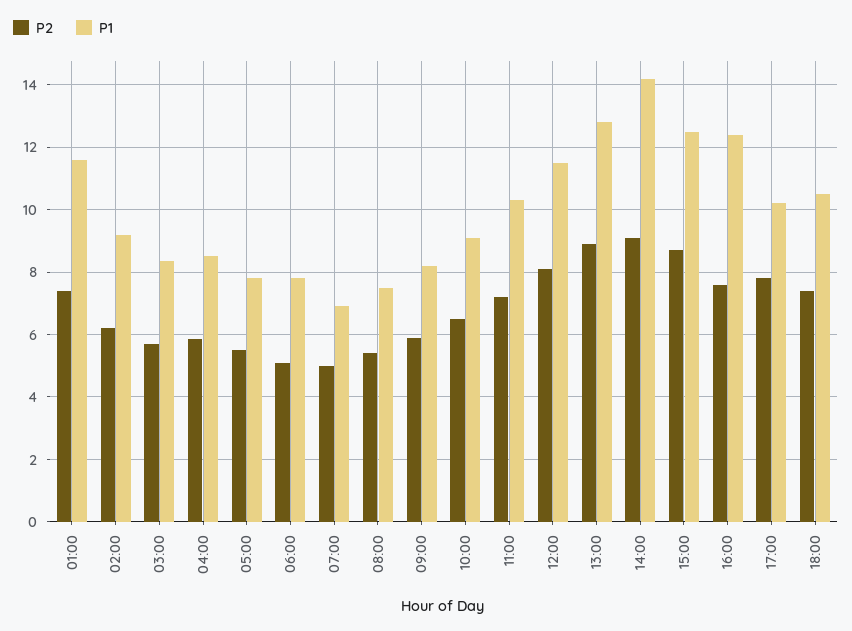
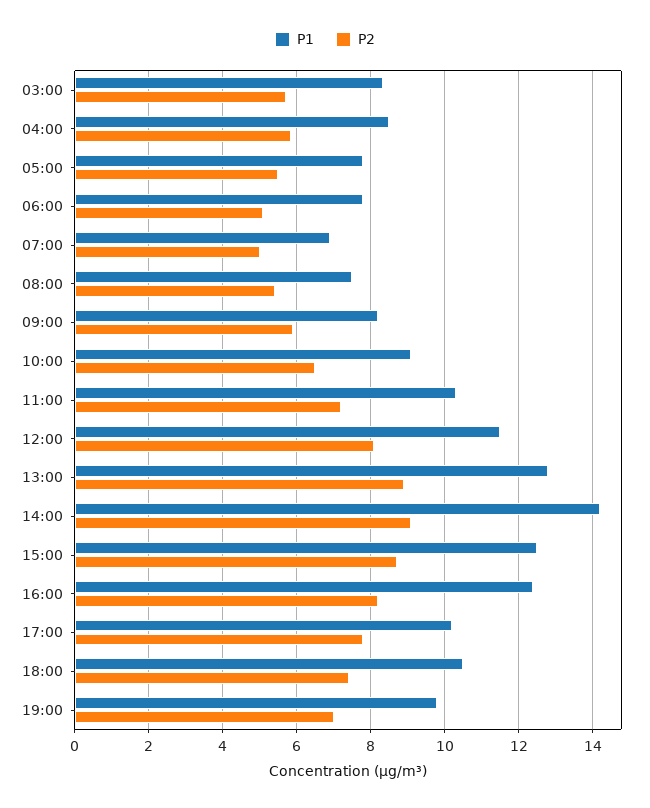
P2, 01:00: 7.4 -> none
P1, 01:00: 11.6 -> none
P2, 02:00: 6.2 -> none
P1, 02:00: 9.2 -> none
P2, 16:00: 7.6 -> 8.2
P1, 19:00: none -> 9.8
P2, 19:00: none -> 7

